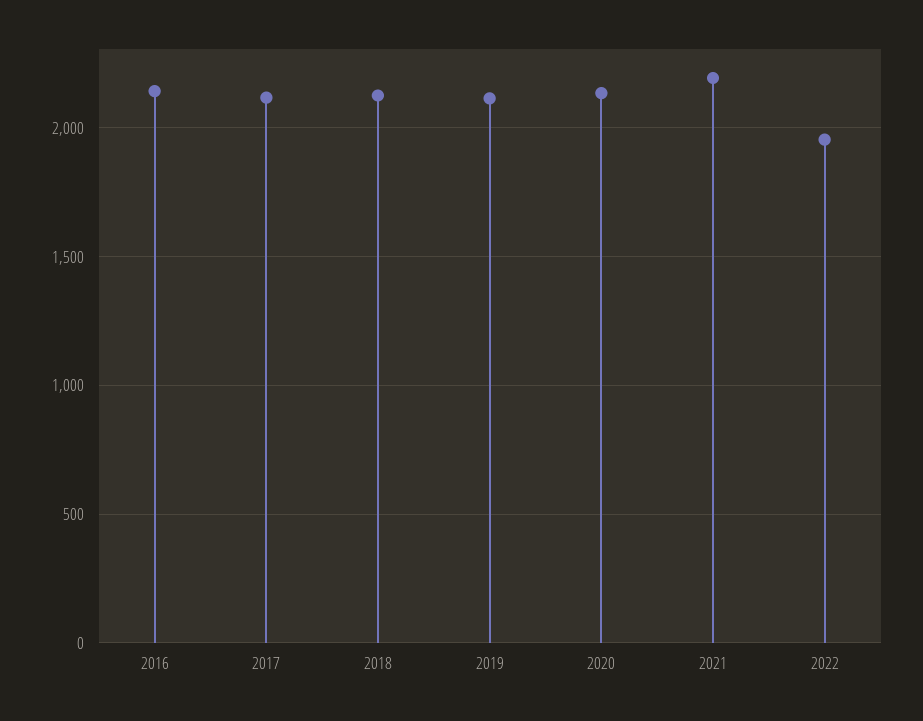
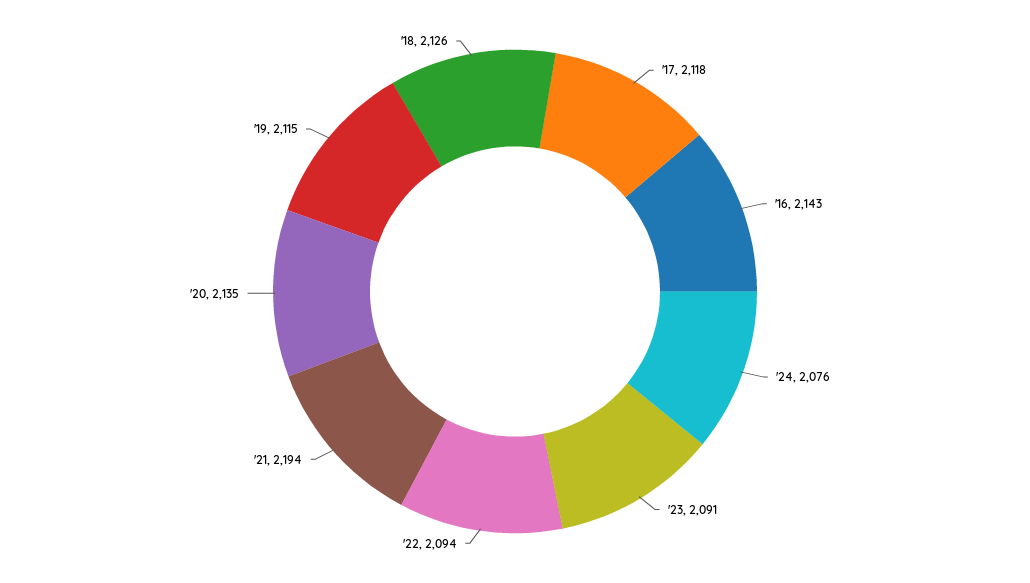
2022: 1950 -> 2094
'24: none -> 2076
'23: none -> 2091

